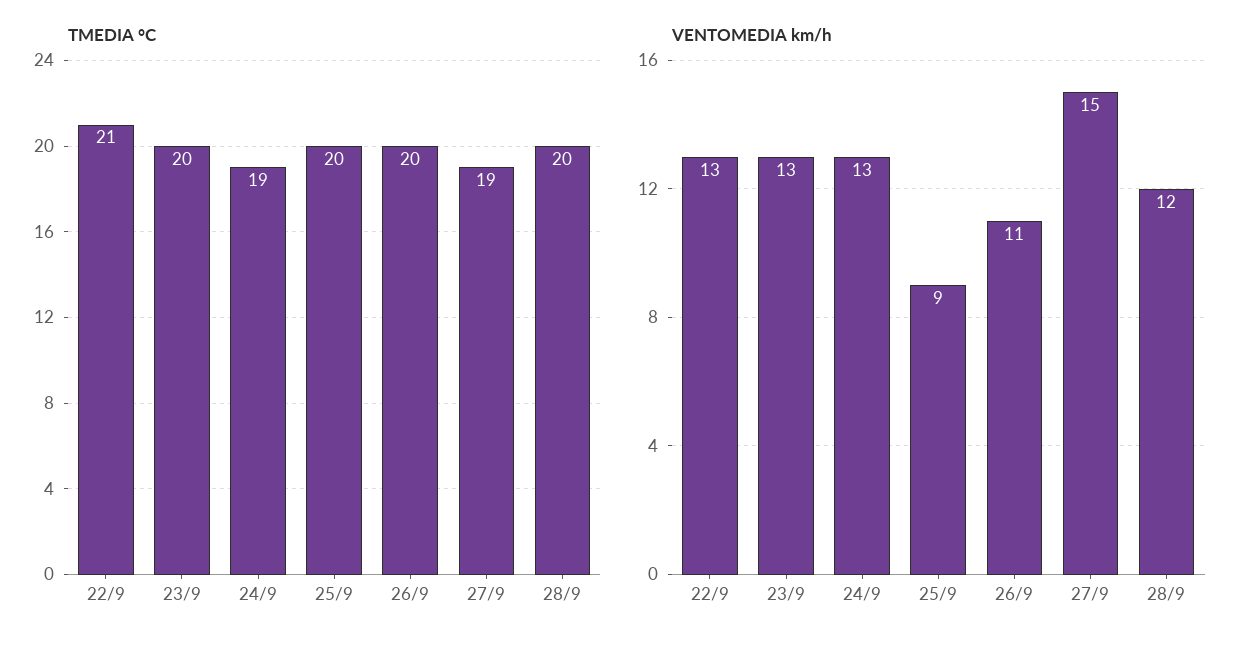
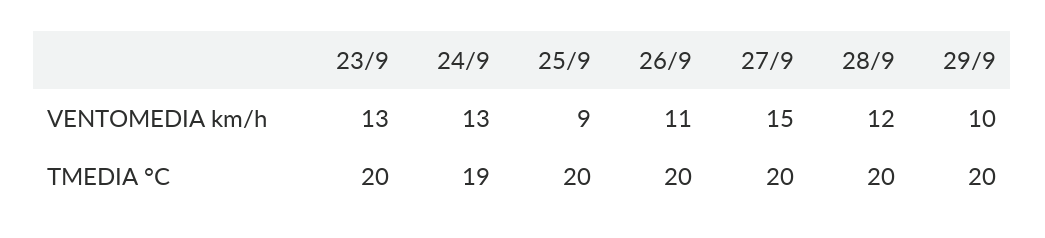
TMEDIA °C, 22/9: 21 -> none
TMEDIA °C, 27/9: 19 -> 20
VENTOMEDIA km/h, 22/9: 13 -> none
VENTOMEDIA km/h, 29/9: none -> 10
TMEDIA °C, 29/9: none -> 20

